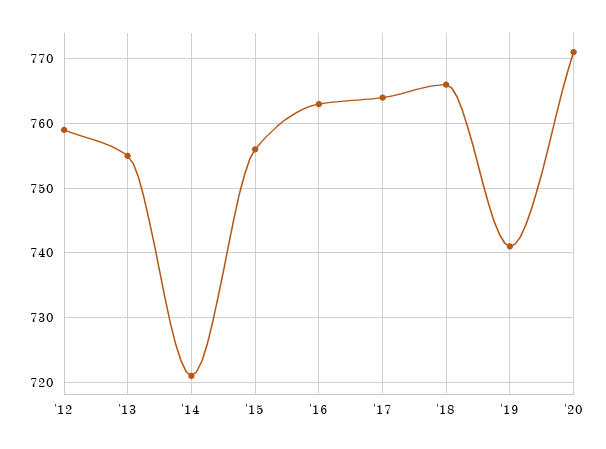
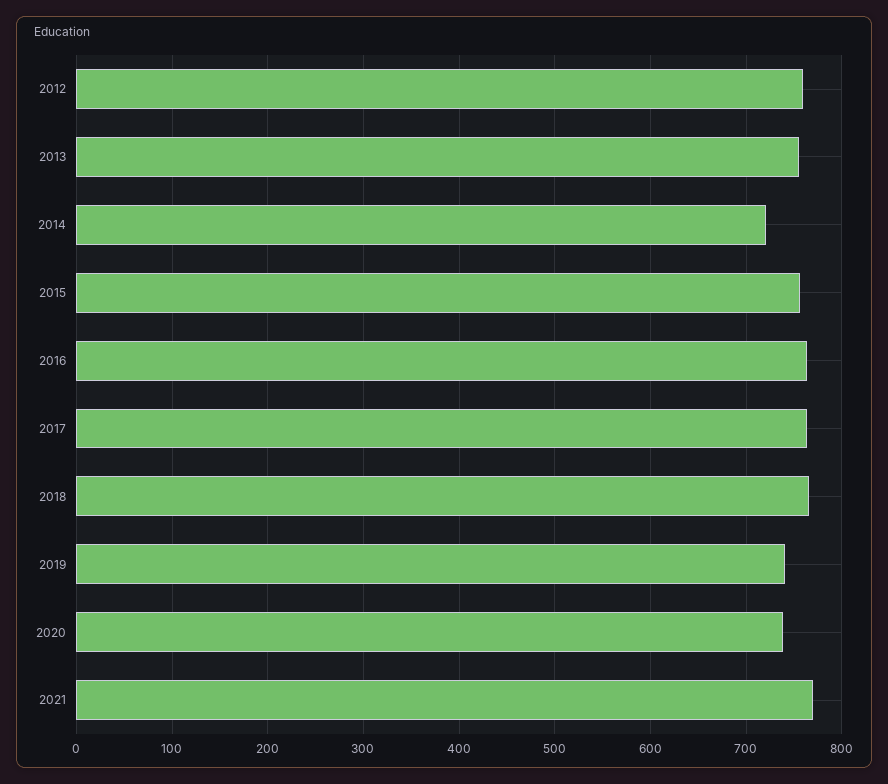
'20: 771 -> 740
2021: none -> 770

